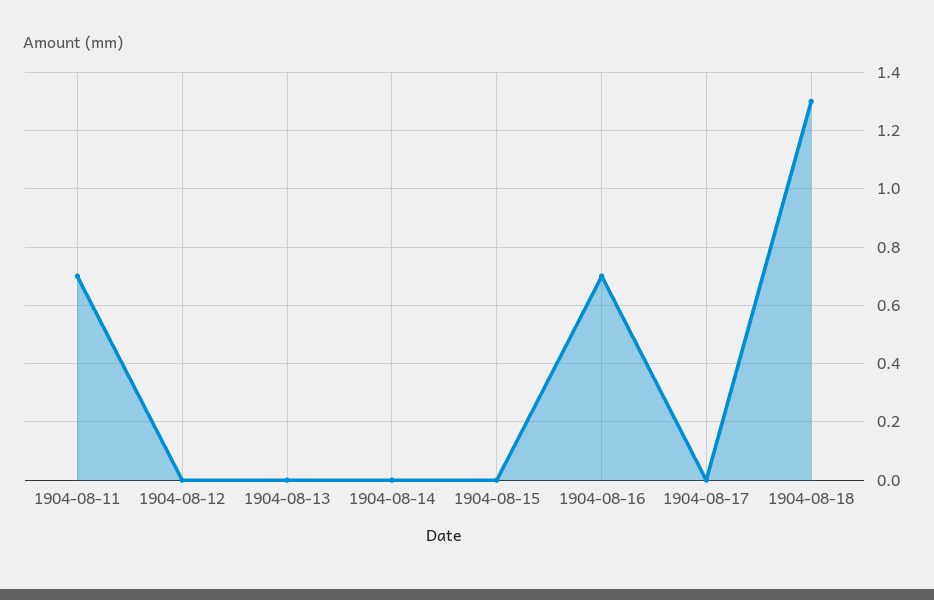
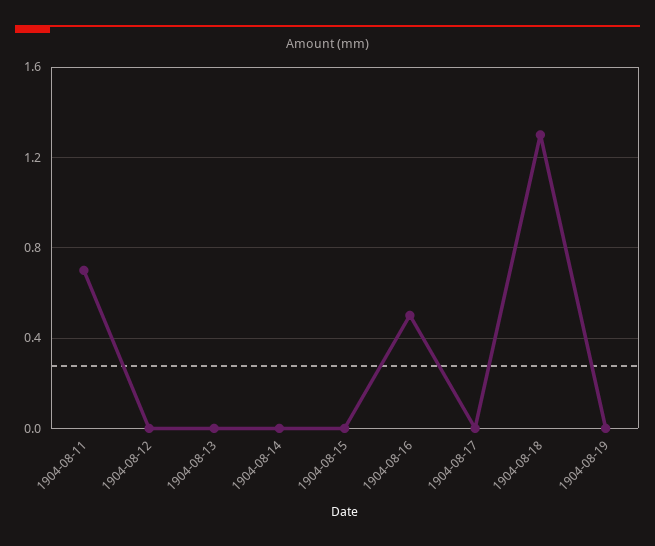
1904-08-16: 0.7 -> 0.5
1904-08-19: none -> 0

